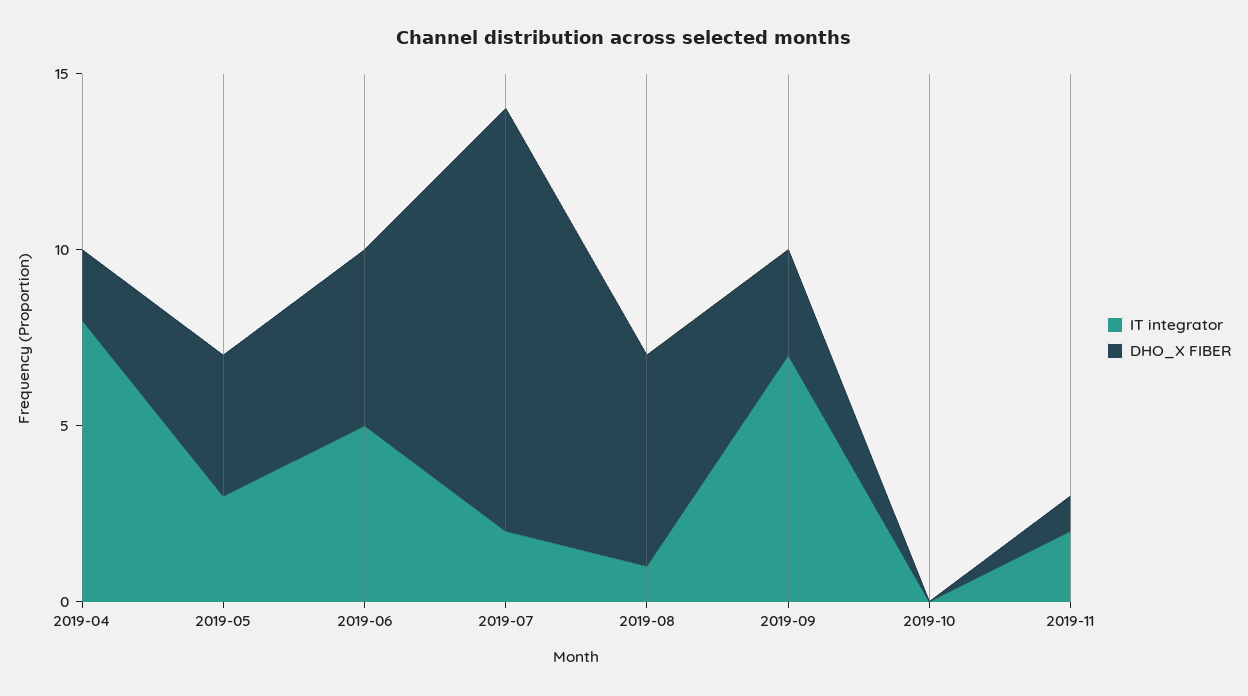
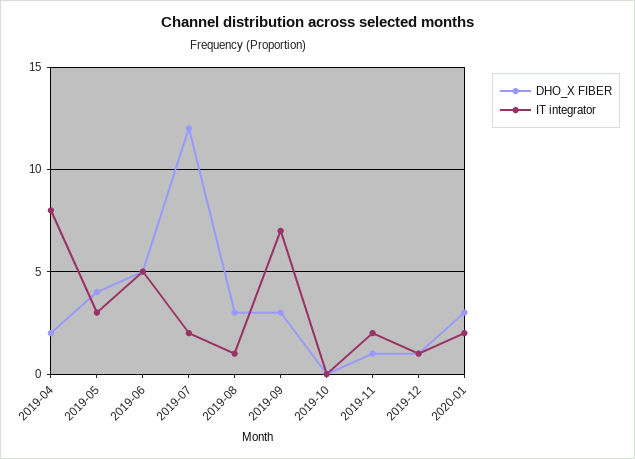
DHO_X FIBER, 2019-08: 6 -> 3
DHO_X FIBER, 2019-12: none -> 1
IT integrator, 2019-12: none -> 1
DHO_X FIBER, 2020-01: none -> 3
IT integrator, 2020-01: none -> 2

